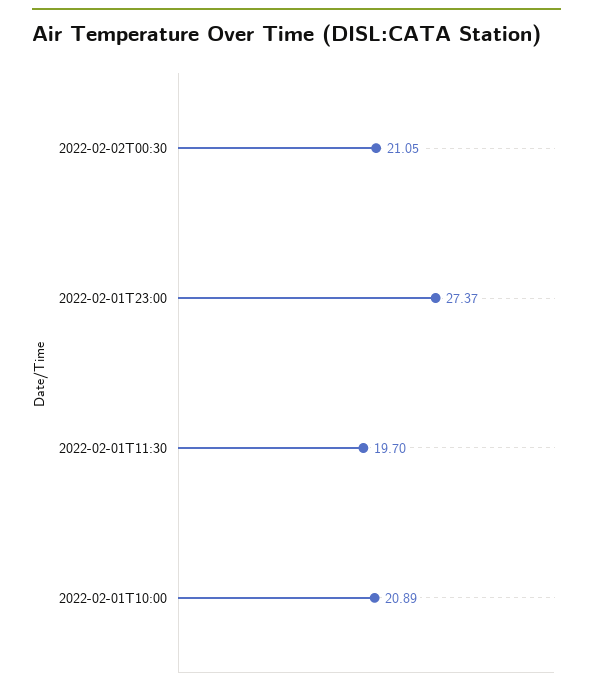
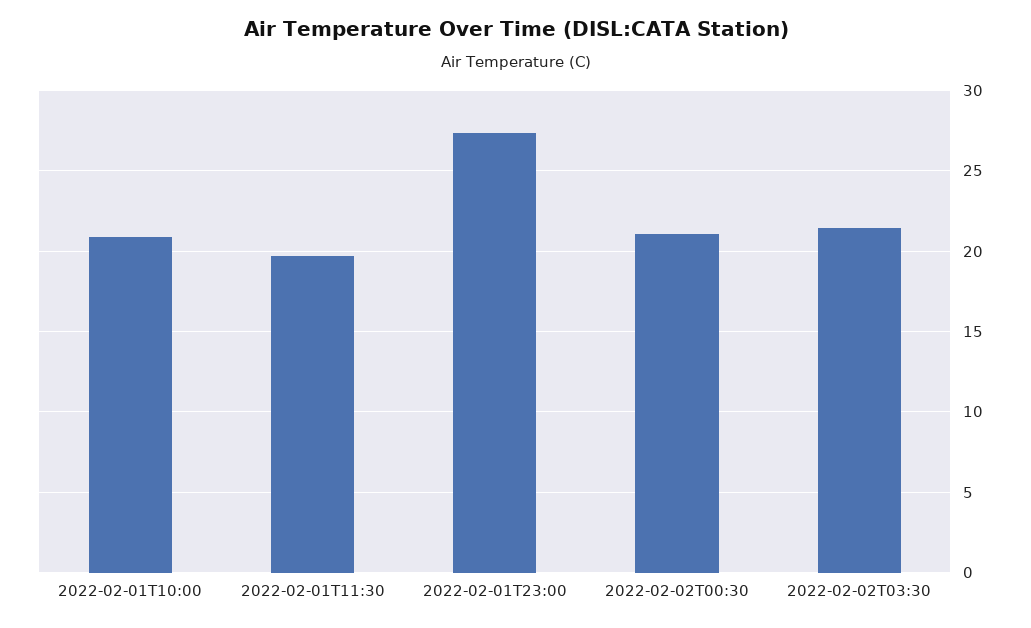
2022-02-02T03:30: none -> 21.5

